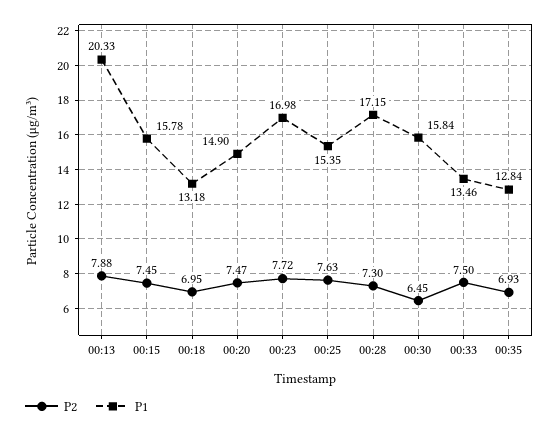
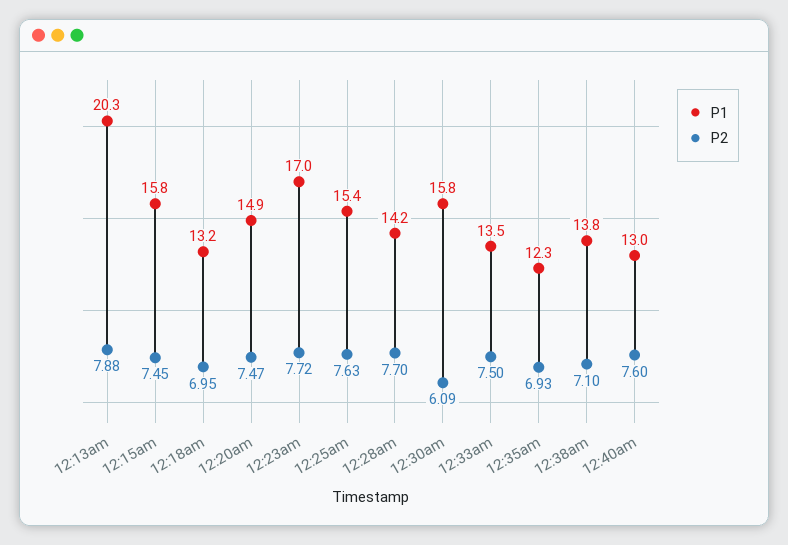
P2, 00:28: 7.3 -> 7.7
P1, 00:28: 17.15 -> 14.2
P2, 00:30: 6.45 -> 6.09
P1, 00:35: 12.84 -> 12.3
P1, 12:38am: none -> 13.8
P2, 12:38am: none -> 7.1
P1, 12:40am: none -> 13
P2, 12:40am: none -> 7.6

